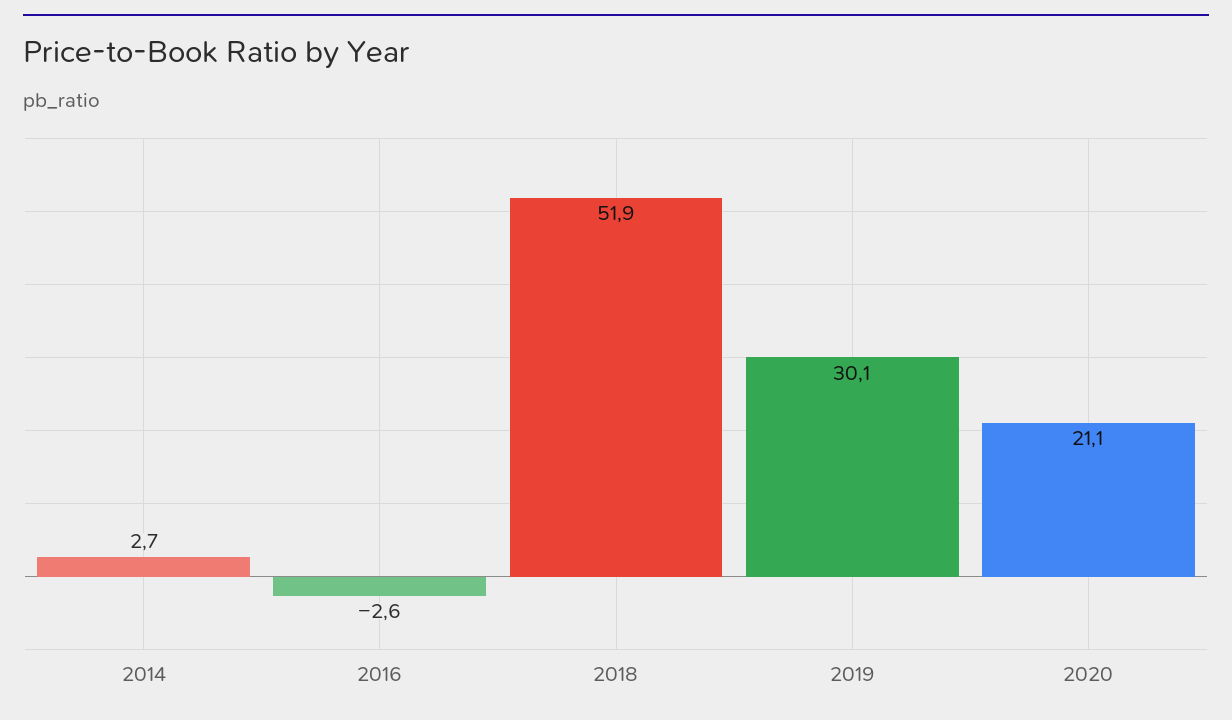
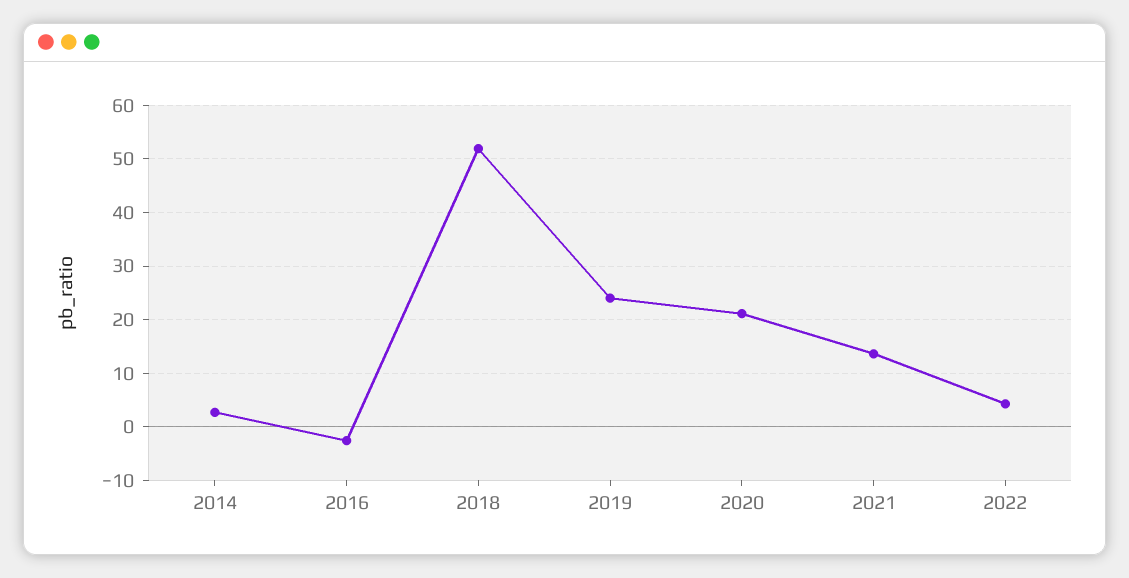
2019: 30.1 -> 24
2021: none -> 14
2022: none -> 4

